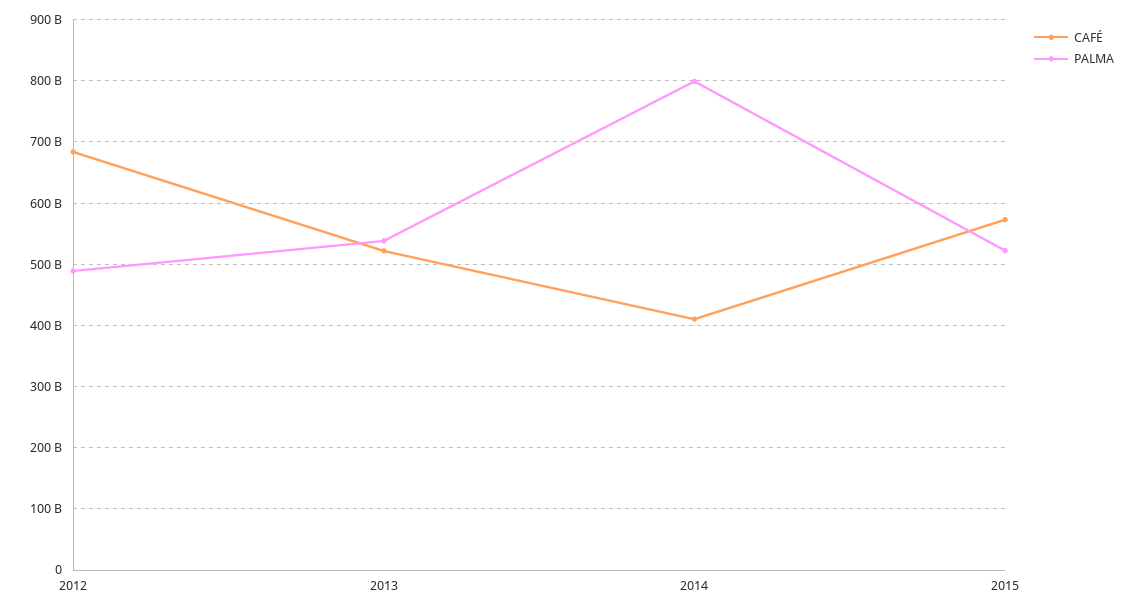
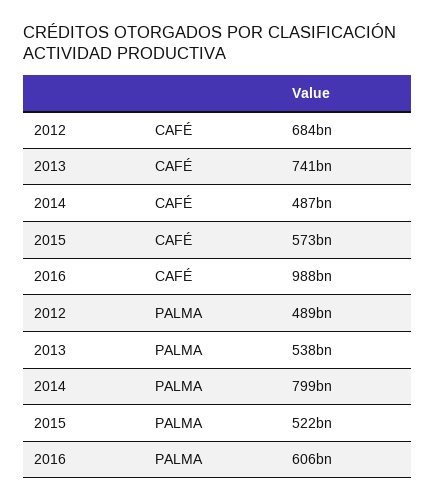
CAFÉ, 2013: 520000000000 -> 741000000000
CAFÉ, 2014: 410000000000 -> 487000000000
CAFÉ, 2016: none -> 988000000000
PALMA, 2016: none -> 606000000000

